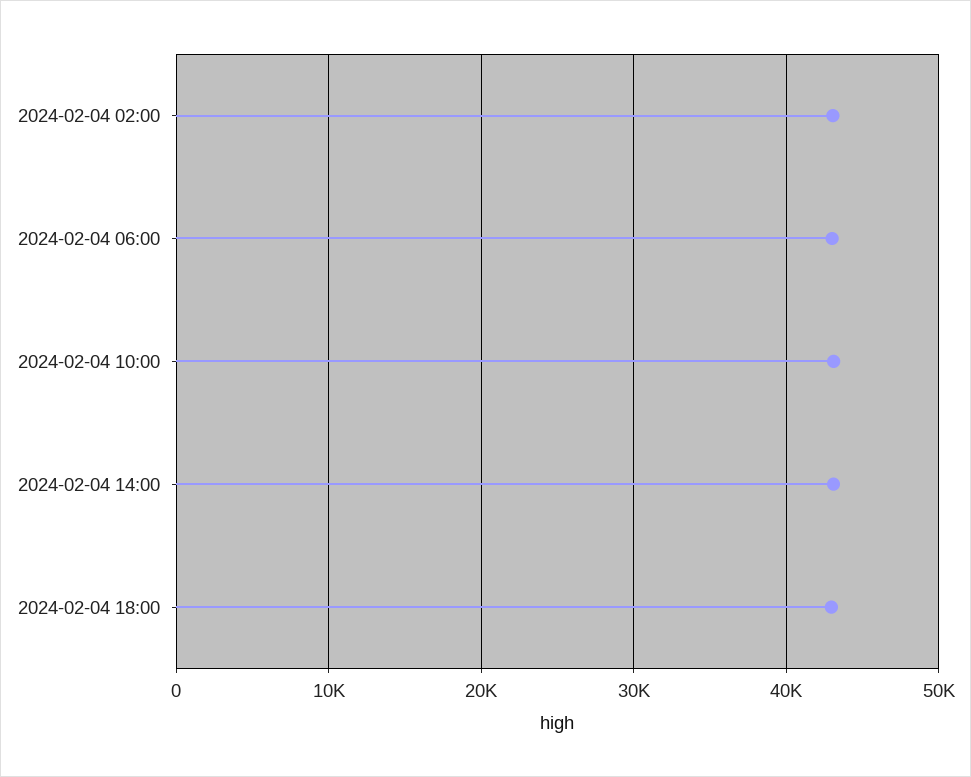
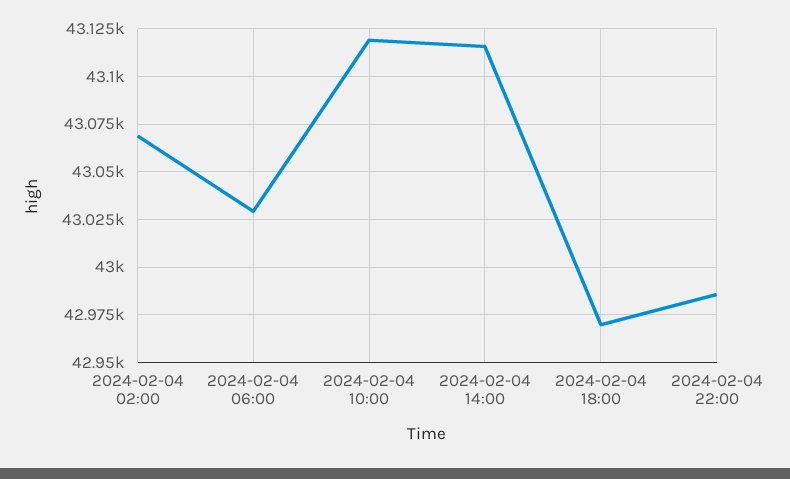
2024-02-04 22:00: none -> 42985

